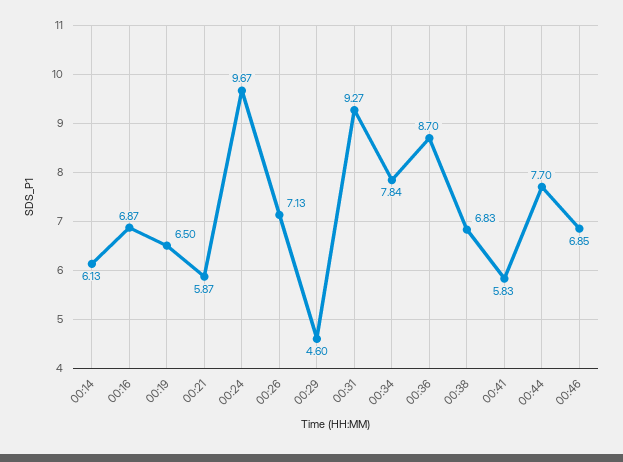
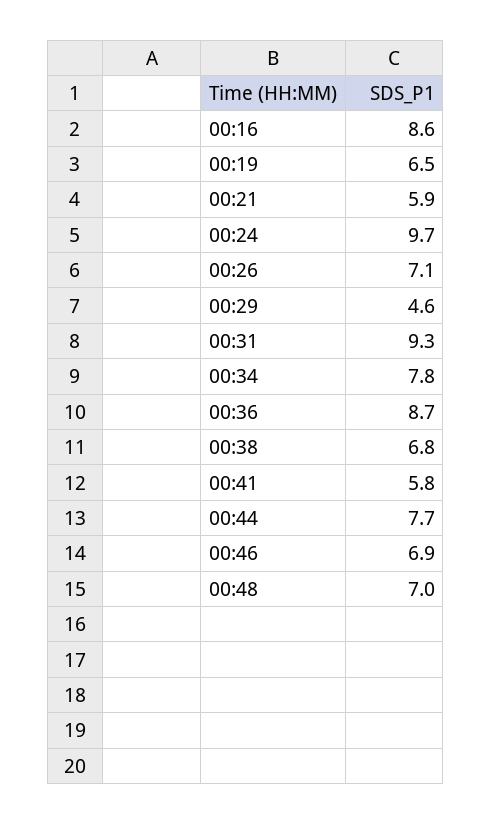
00:14: 6.13 -> none
00:16: 6.87 -> 8.6
00:48: none -> 7

